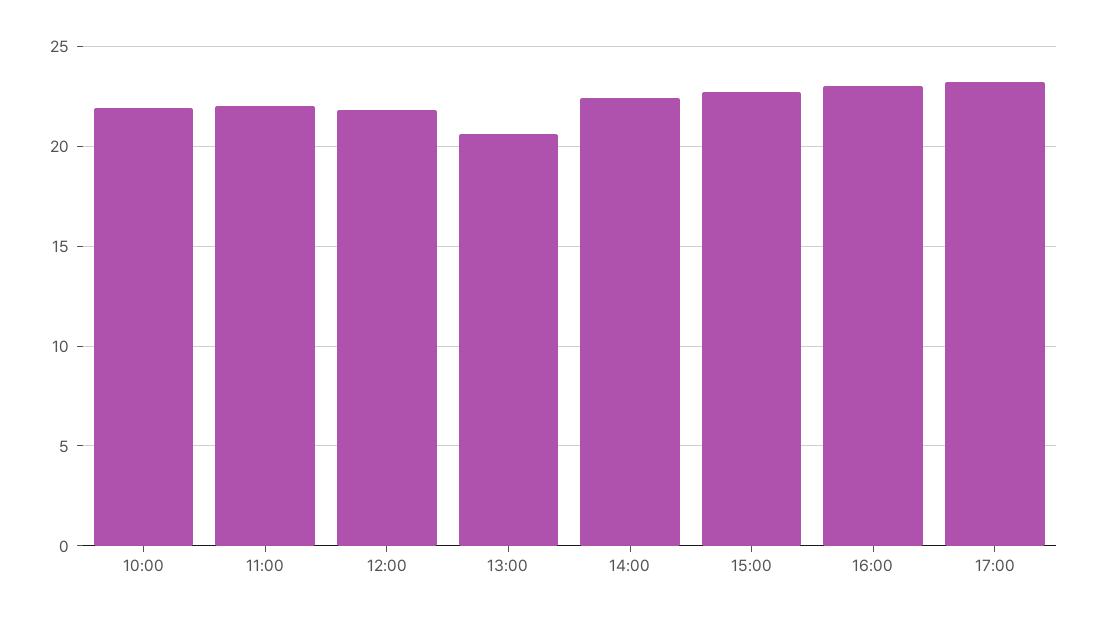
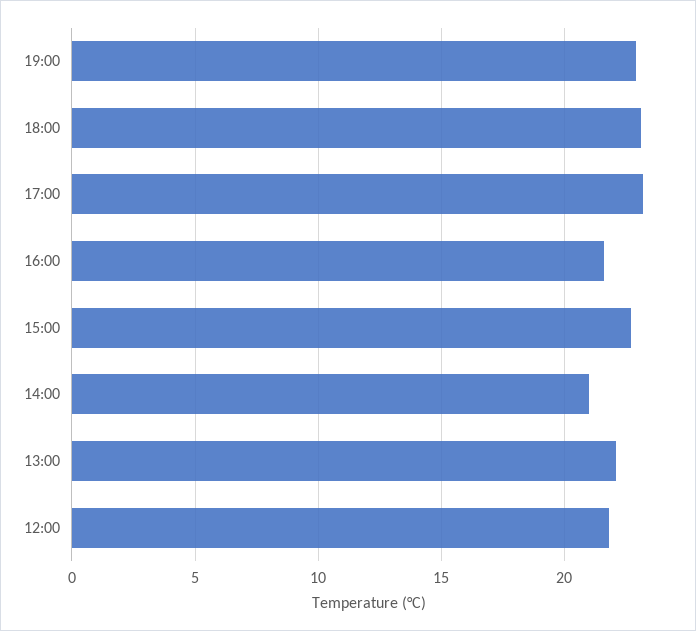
10:00: 22 -> none
11:00: 22 -> none
13:00: 20.5 -> 22
14:00: 22.5 -> 21
16:00: 23 -> 21.5
19:00: none -> 23
18:00: none -> 23

